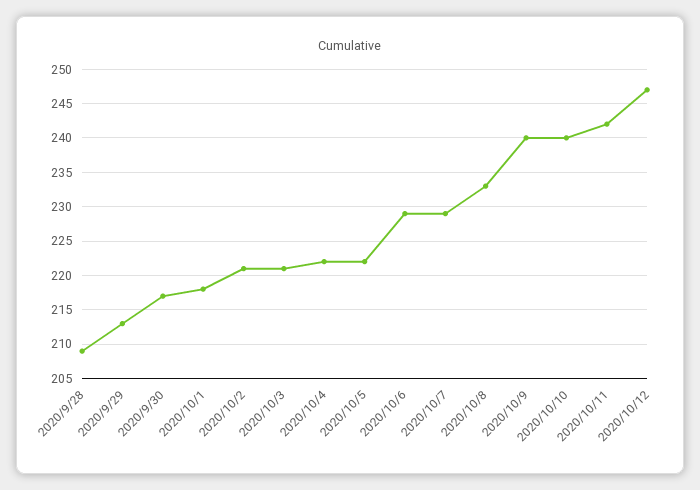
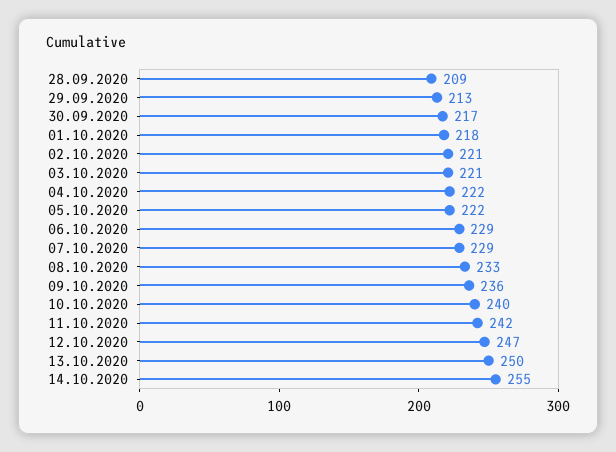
2020/10/9: 240 -> 236
13.10.2020: none -> 250
14.10.2020: none -> 255

